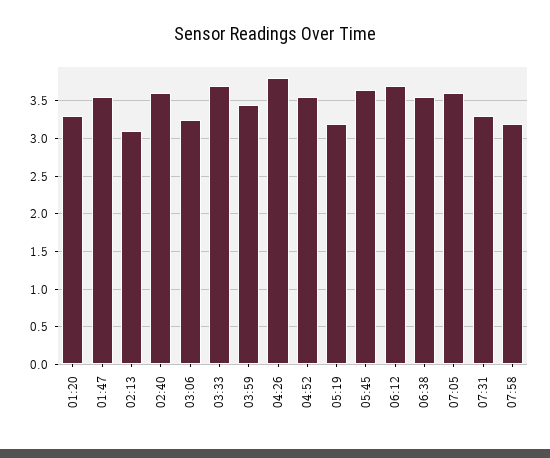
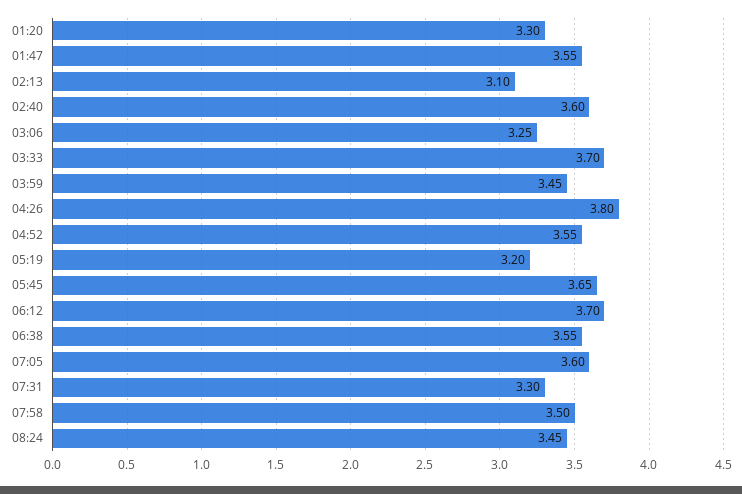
07:58: 3.2 -> 3.5
08:24: none -> 3.45

